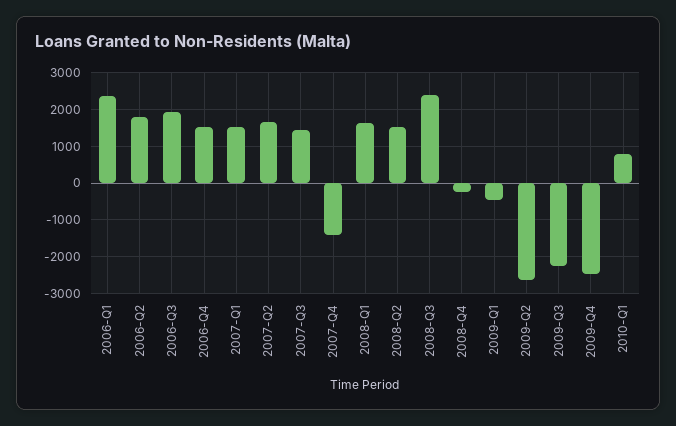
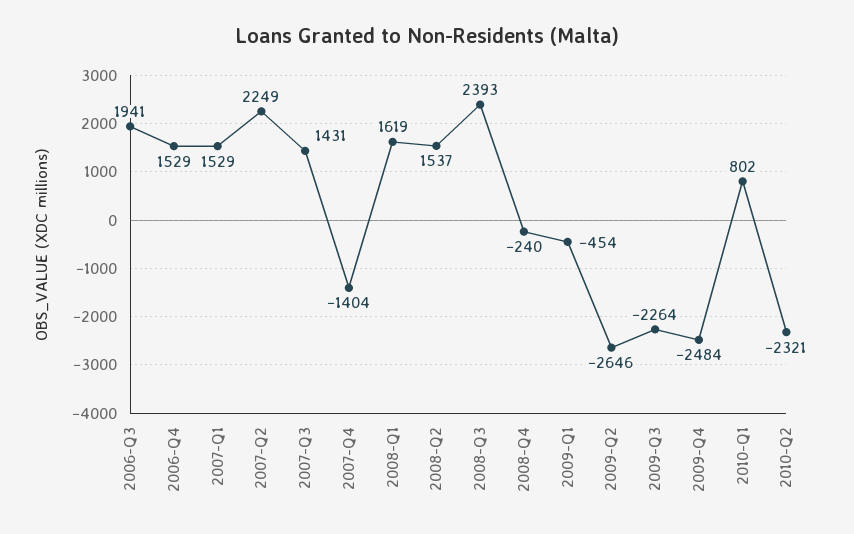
2006-Q1: 2400 -> none
2006-Q2: 1800 -> none
2007-Q2: 1600 -> 2249
2010-Q2: none -> -2321

